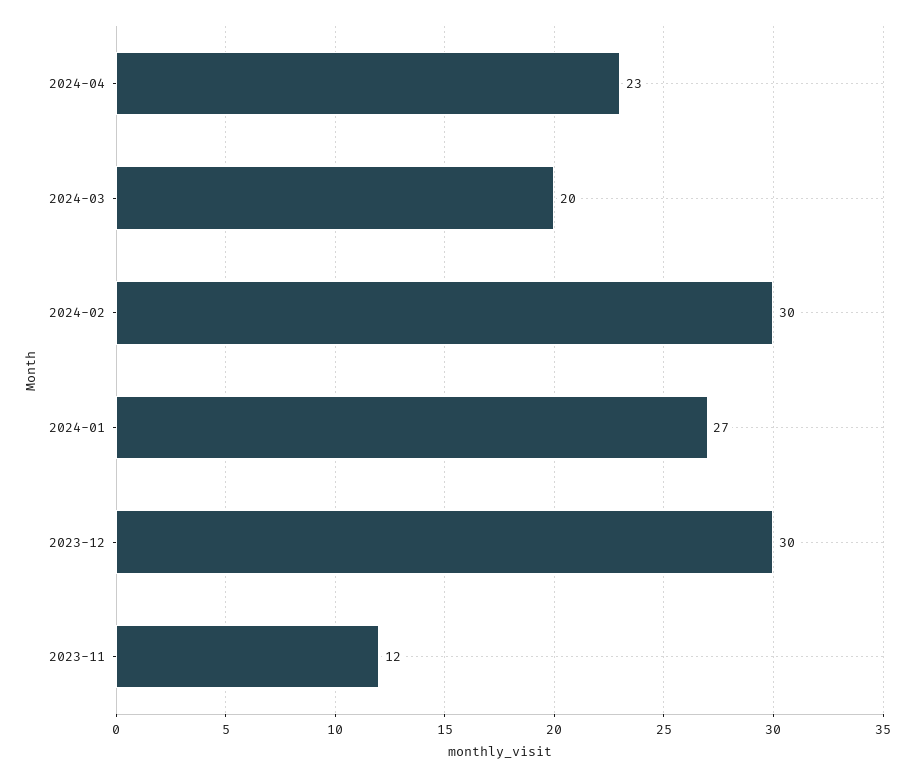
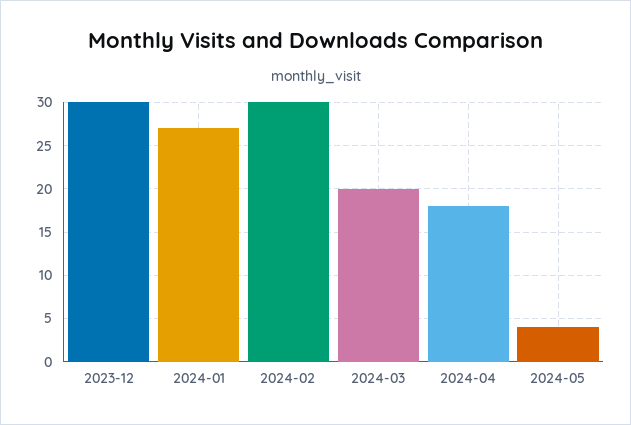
2024-04: 23 -> 18
2023-11: 12 -> none
2024-05: none -> 4

